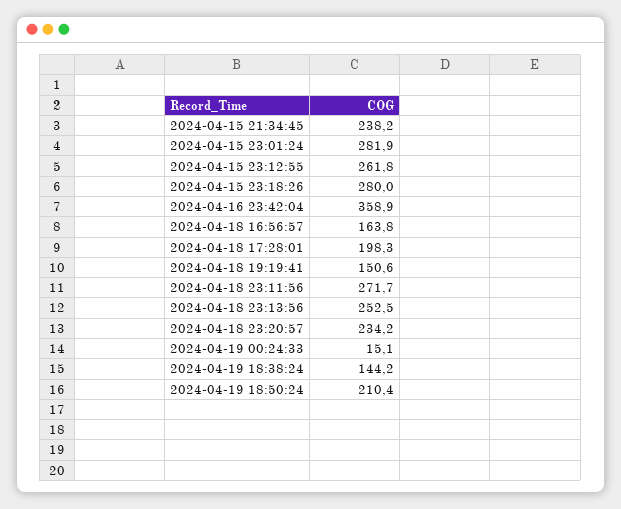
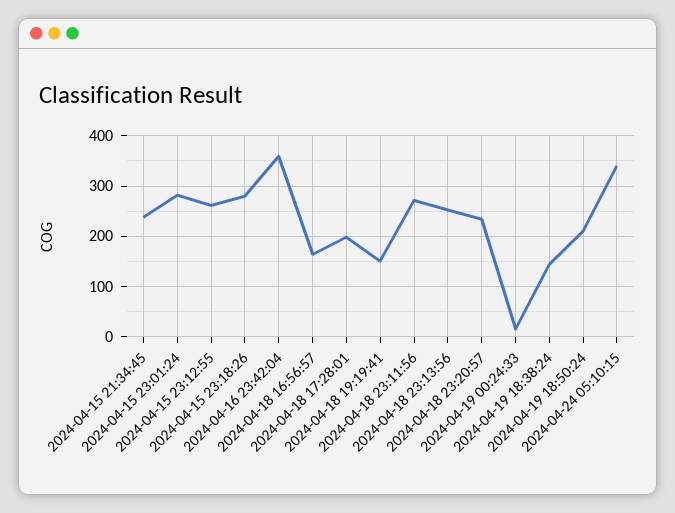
2024-04-24 05:10:15: none -> 340

